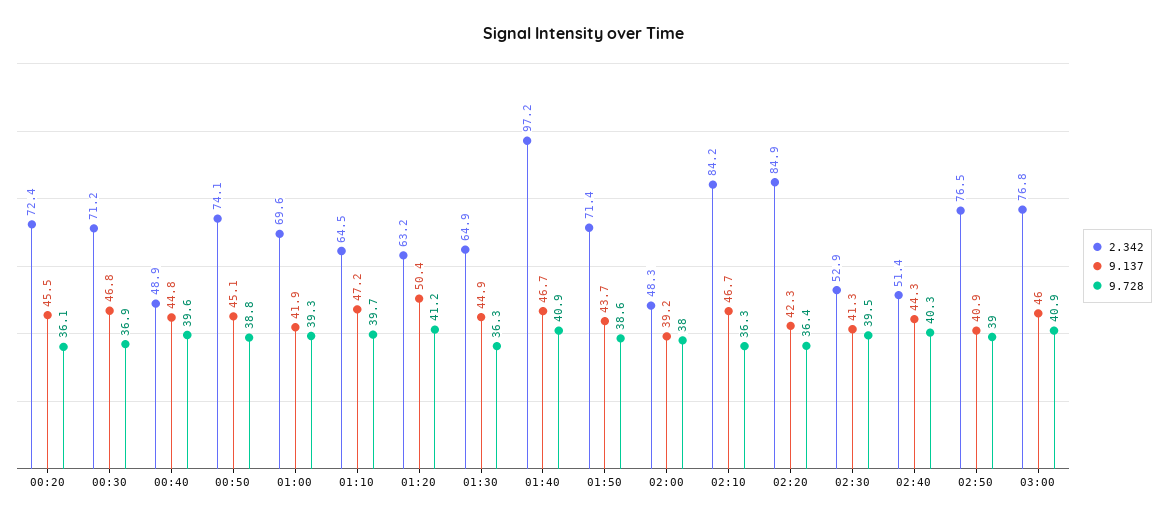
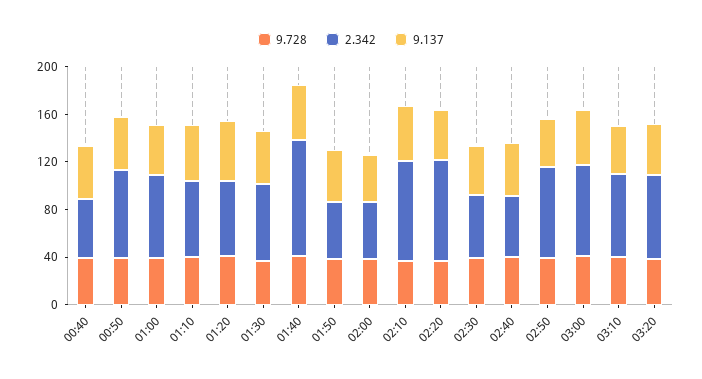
2.342, 00:20: 72.4 -> none
9.137, 00:20: 45.5 -> none
9.728, 00:20: 36.1 -> none
2.342, 00:30: 71.2 -> none
9.137, 00:30: 46.8 -> none
9.728, 00:30: 36.9 -> none
2.342, 01:50: 71.4 -> 50
9.728, 03:10: none -> 40
2.342, 03:10: none -> 70
9.137, 03:10: none -> 40
9.728, 03:20: none -> 40
2.342, 03:20: none -> 70
9.137, 03:20: none -> 40

